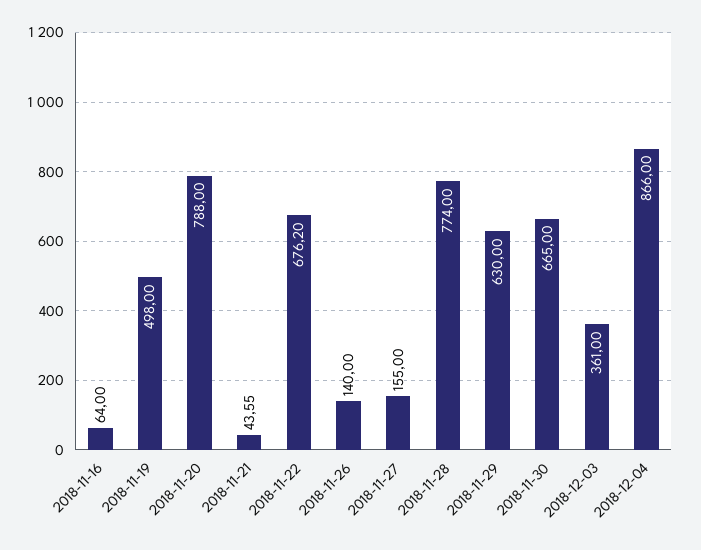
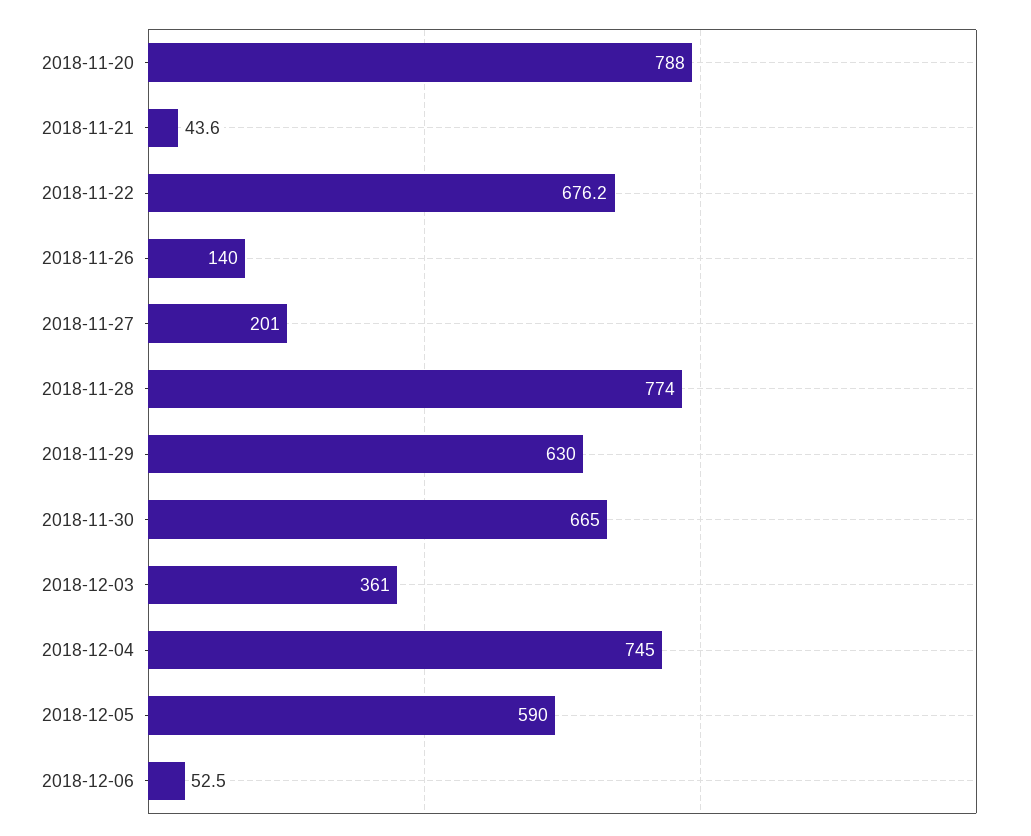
2018-11-16: 64 -> none
2018-11-19: 498 -> none
2018-11-27: 155 -> 201
2018-12-04: 866 -> 745
2018-12-05: none -> 590
2018-12-06: none -> 52.5

